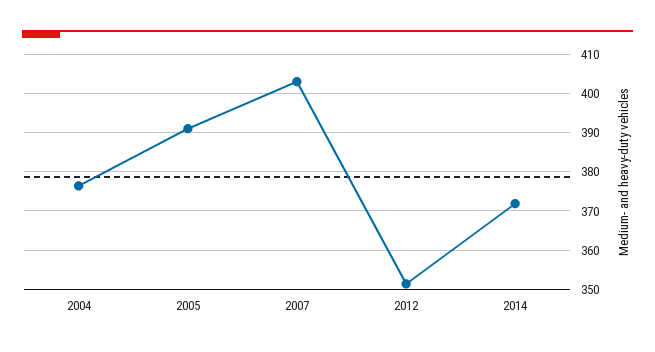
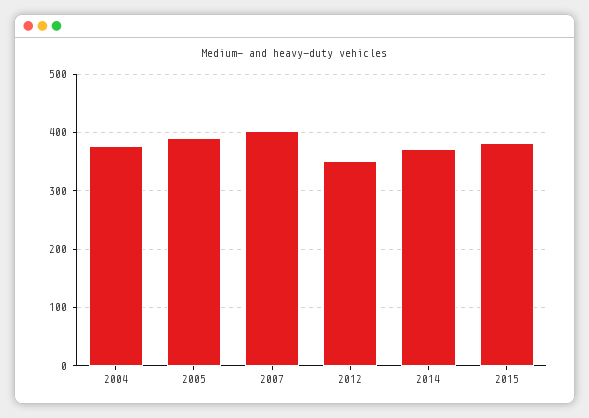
2015: none -> 380

